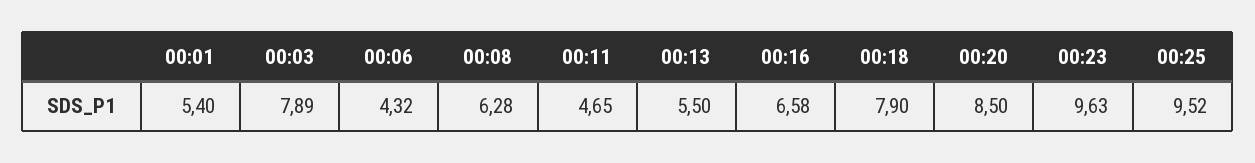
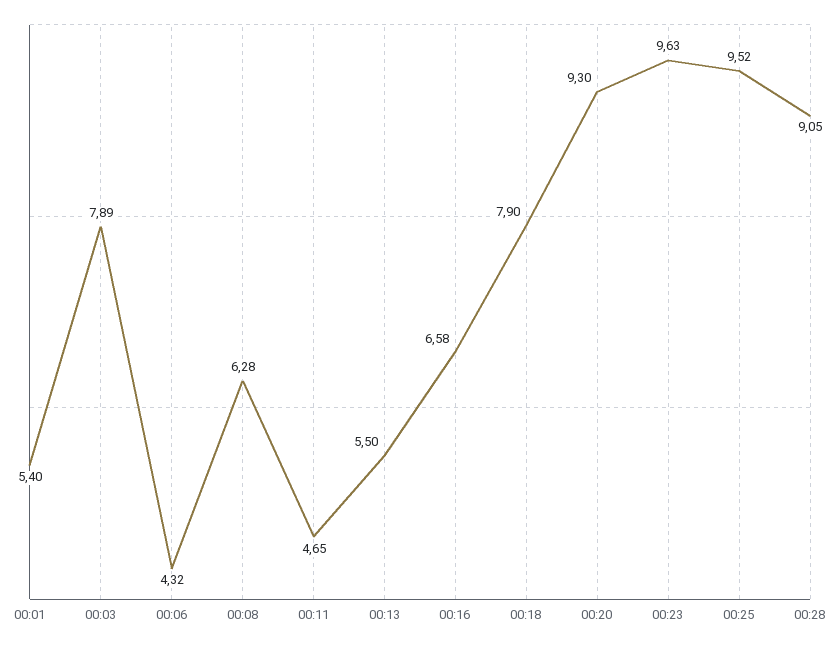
00:20: 8.5 -> 9.3
00:28: none -> 9.05

